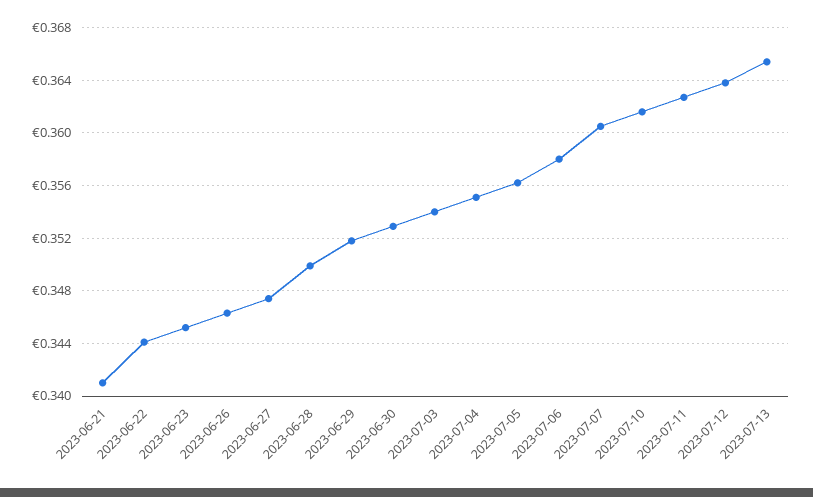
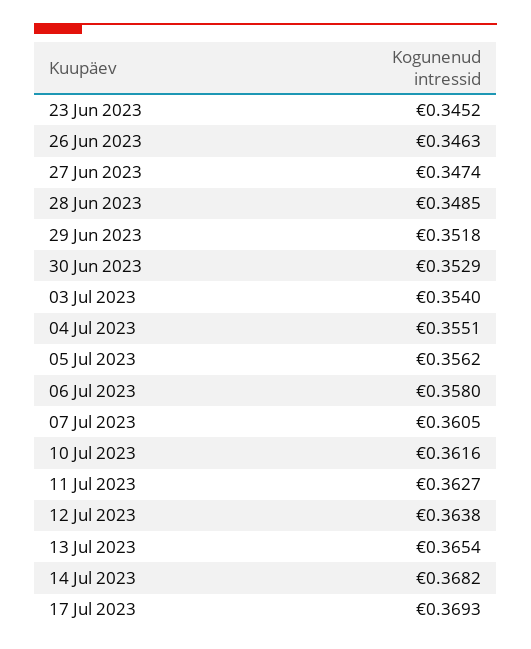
2023-06-21: 0.341 -> none
2023-06-22: 0.344 -> none
2023-06-28: 0.35 -> 0.3485
14 Jul 2023: none -> 0.3682
17 Jul 2023: none -> 0.3693

